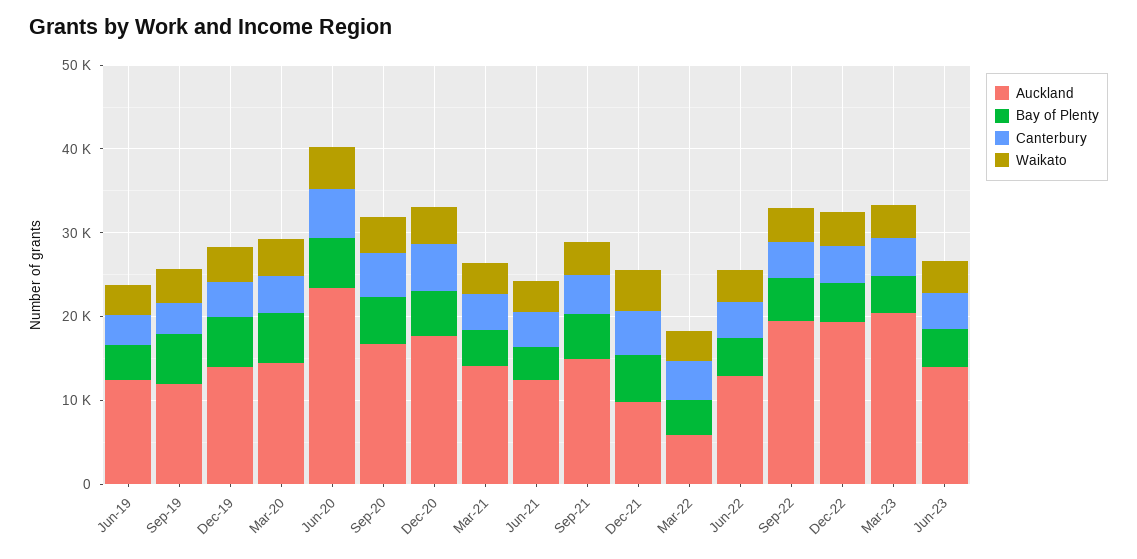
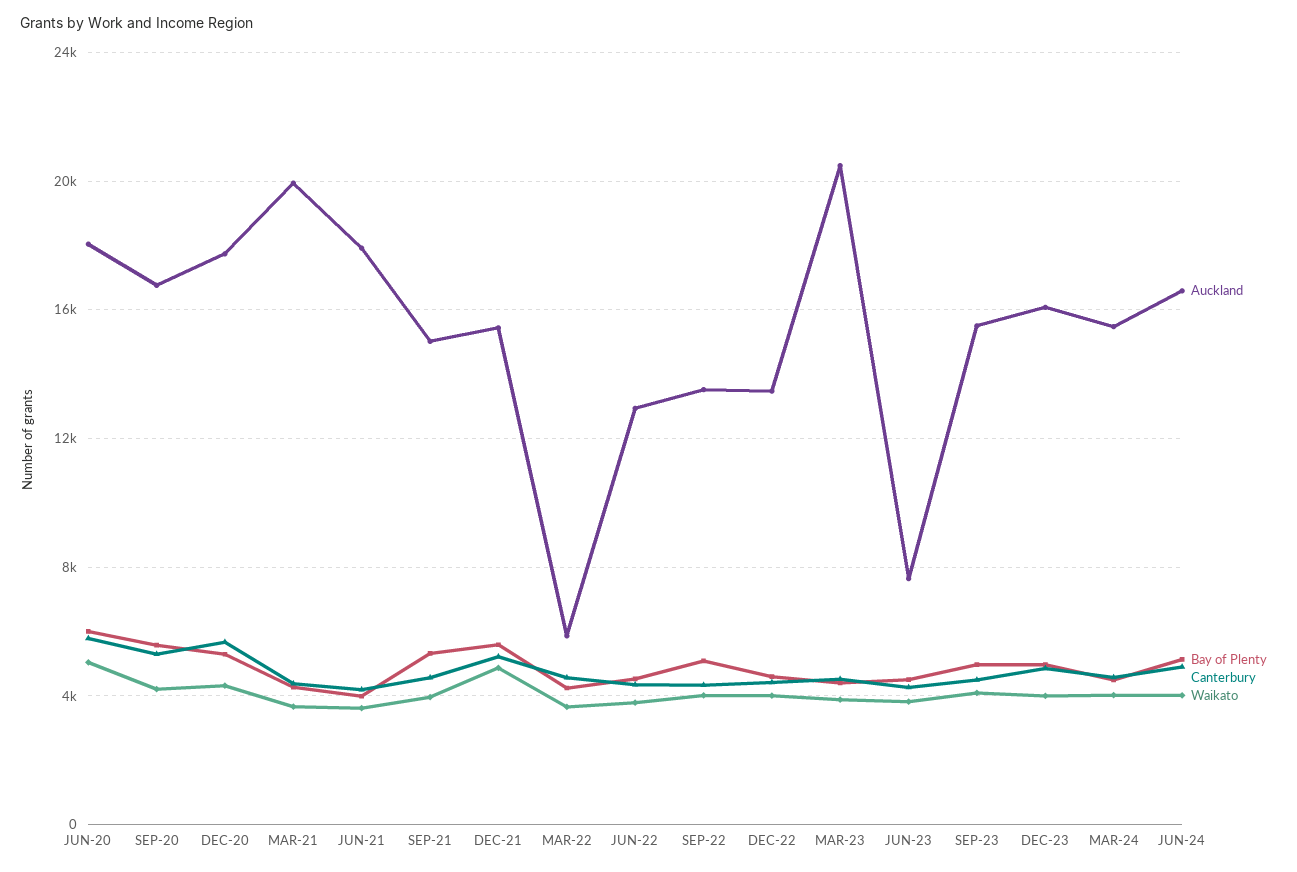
Auckland, Jun-19: 12000 -> none
Bay of Plenty, Jun-19: 4000 -> none
Canterbury, Jun-19: 4000 -> none
Waikato, Jun-19: 4000 -> none
Auckland, Sep-19: 12000 -> none
Bay of Plenty, Sep-19: 6000 -> none
Canterbury, Sep-19: 4000 -> none
Waikato, Sep-19: 4000 -> none
Auckland, Dec-19: 14000 -> none
Bay of Plenty, Dec-19: 6000 -> none
Canterbury, Dec-19: 4000 -> none
Waikato, Dec-19: 4000 -> none
Auckland, Mar-20: 14000 -> none
Bay of Plenty, Mar-20: 6000 -> none
Canterbury, Mar-20: 4000 -> none
Waikato, Mar-20: 4000 -> none
Auckland, Jun-20: 24000 -> 18000
Auckland, Mar-21: 14000 -> 20000
Auckland, Jun-21: 12000 -> 18000
Auckland, Dec-21: 10000 -> 15500
Auckland, Sep-22: 20000 -> 13500
Auckland, Dec-22: 20000 -> 13500
Auckland, Jun-23: 14000 -> 7500
Auckland, SEP-23: none -> 15500
Bay of Plenty, SEP-23: none -> 5000
Canterbury, SEP-23: none -> 4500
Waikato, SEP-23: none -> 4000
Auckland, DEC-23: none -> 16000
Bay of Plenty, DEC-23: none -> 5000
Canterbury, DEC-23: none -> 5000
Waikato, DEC-23: none -> 4000
Auckland, MAR-24: none -> 15500
Bay of Plenty, MAR-24: none -> 4500
Canterbury, MAR-24: none -> 4500
Waikato, MAR-24: none -> 4000
Auckland, JUN-24: none -> 16500
Bay of Plenty, JUN-24: none -> 5000
Canterbury, JUN-24: none -> 5000
Waikato, JUN-24: none -> 4000

